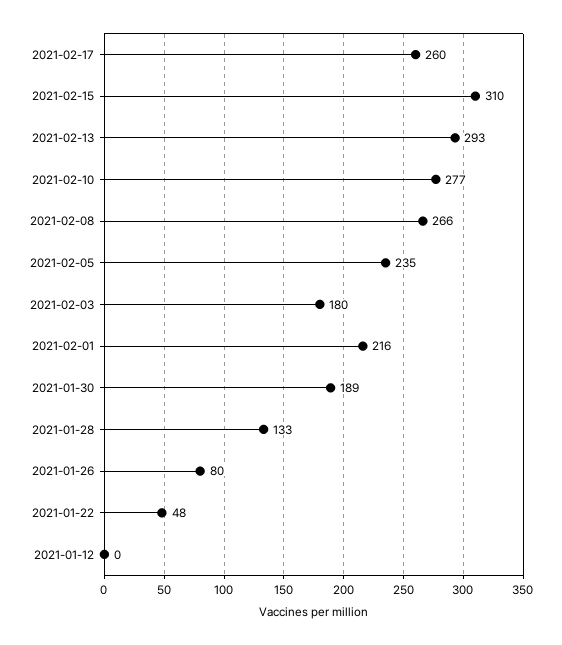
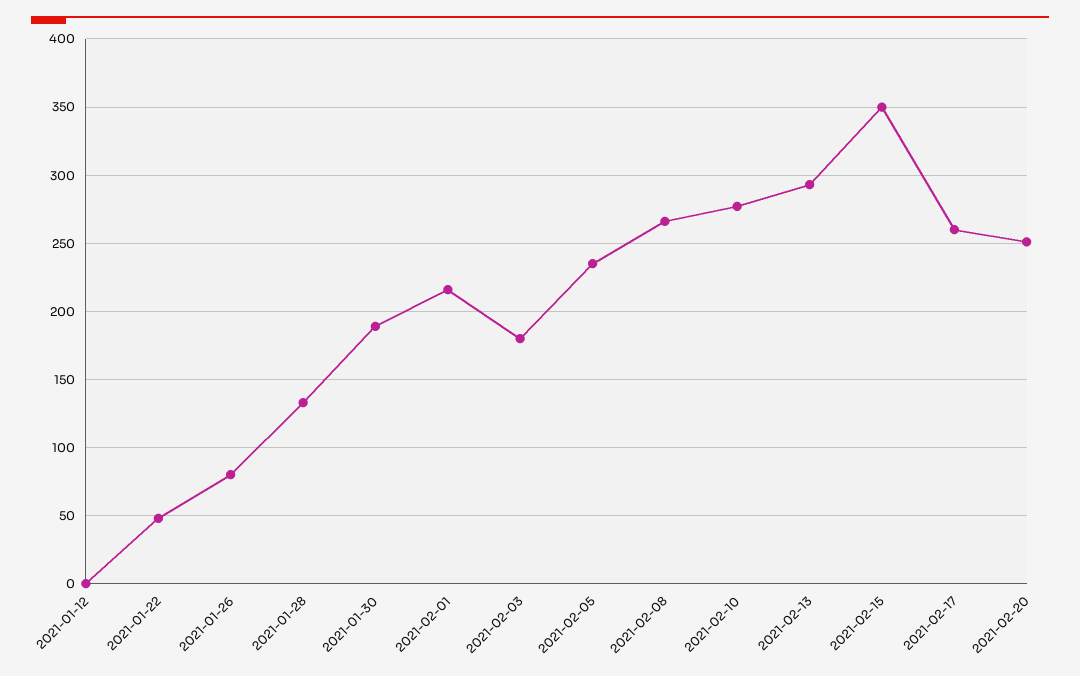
2021-02-15: 310 -> 350
2021-02-20: none -> 250

